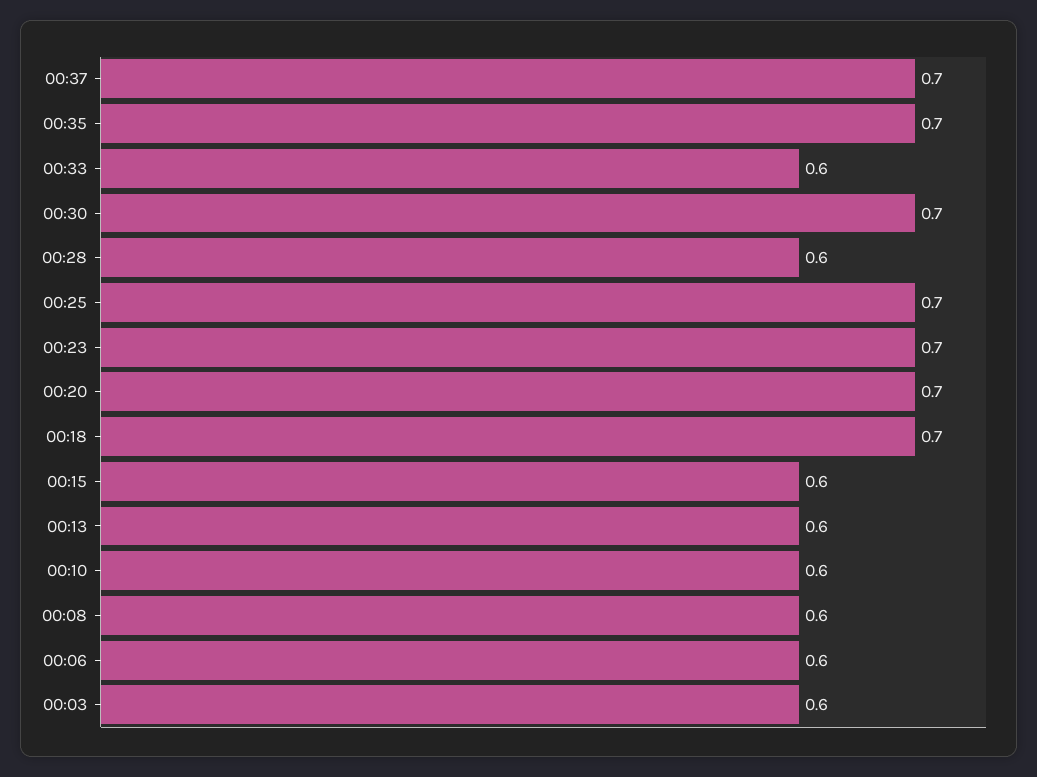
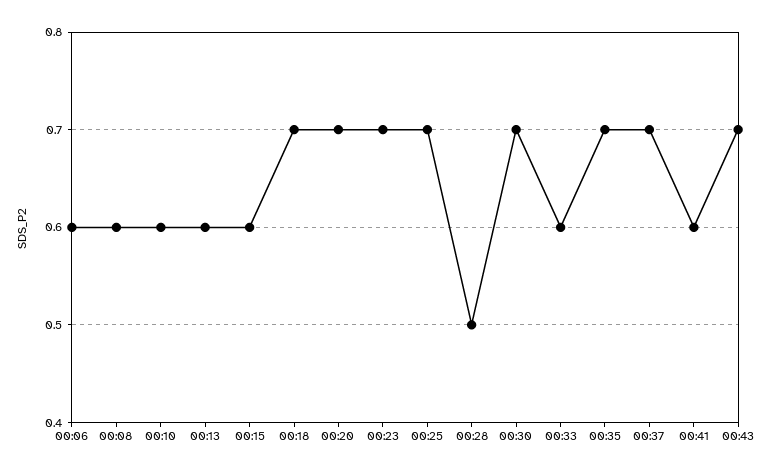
00:28: 0.6 -> 0.5
00:03: 0.6 -> none
00:41: none -> 0.6
00:43: none -> 0.7

